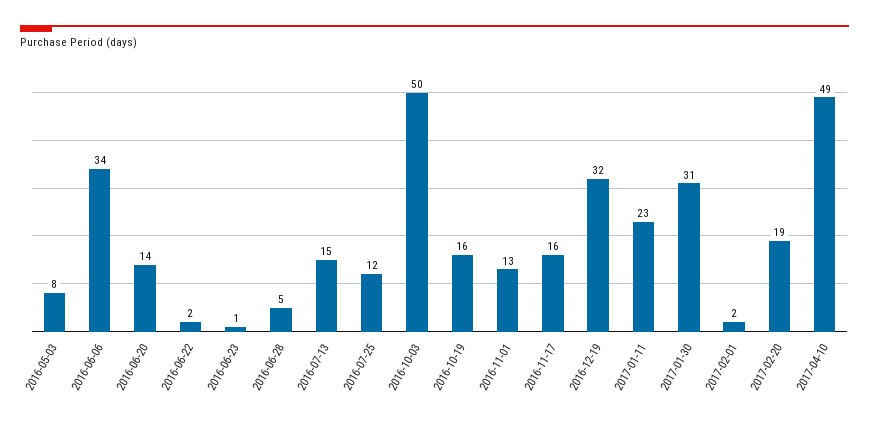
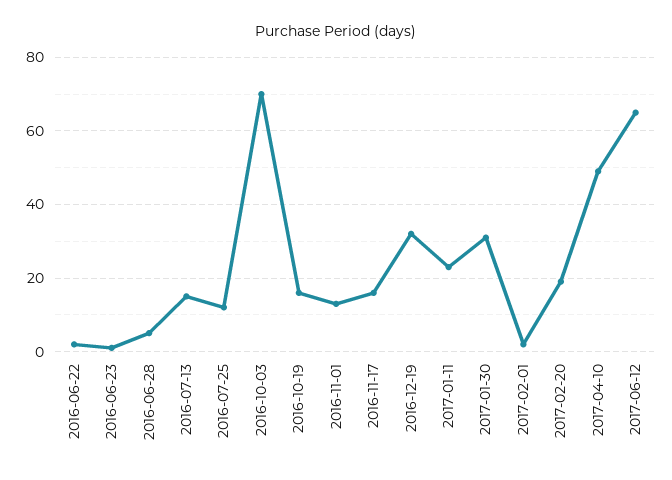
2016-05-03: 8 -> none
2016-06-06: 34 -> none
2016-06-20: 14 -> none
2016-10-03: 50 -> 70
2017-06-12: none -> 65

